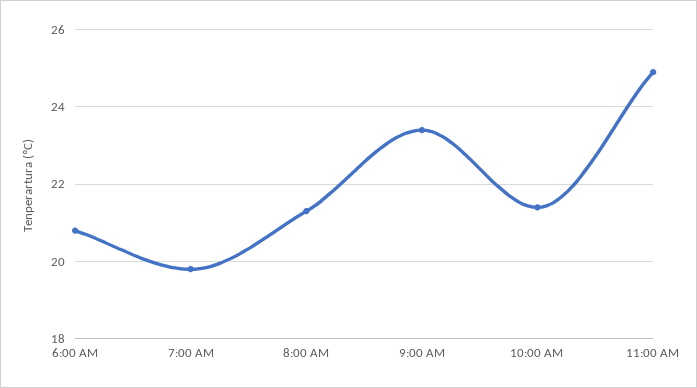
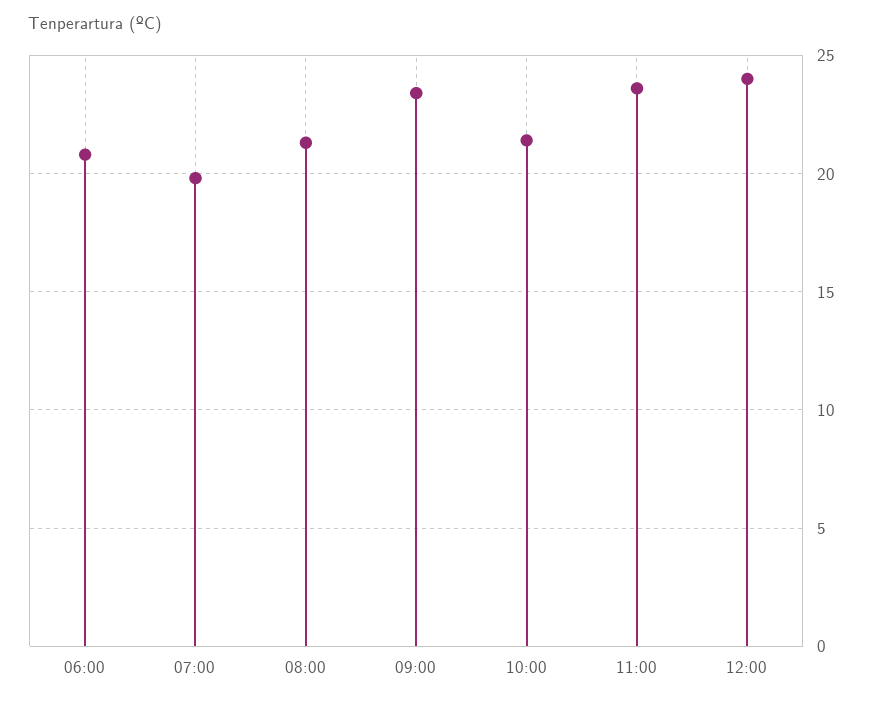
11:00 AM: 25 -> 23.5
12:00: none -> 24

